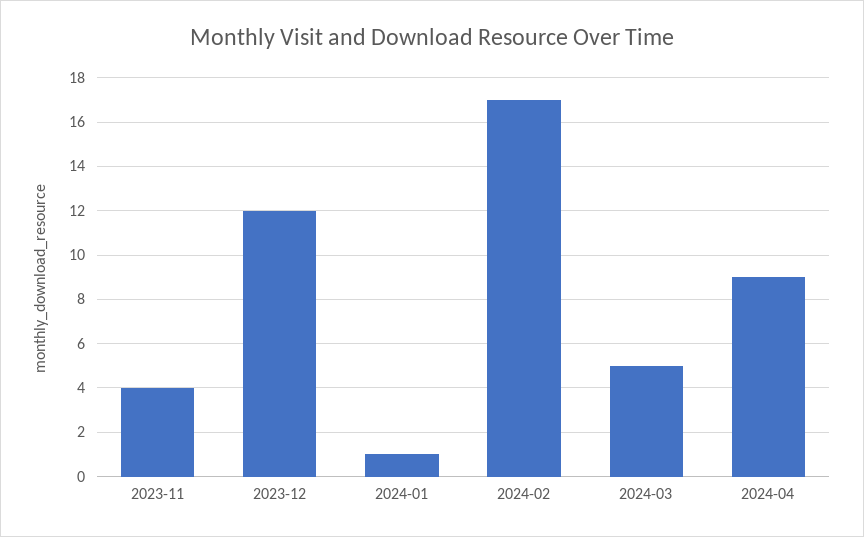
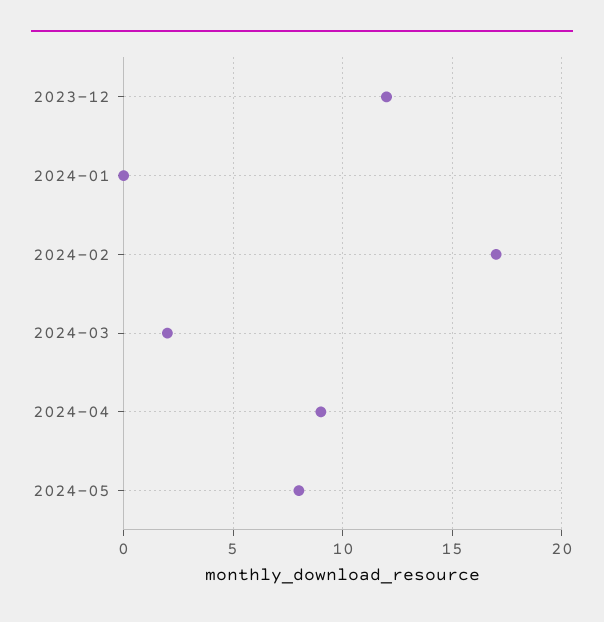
2023-11: 4 -> none
2024-01: 1 -> 0
2024-03: 5 -> 2
2024-05: none -> 8

